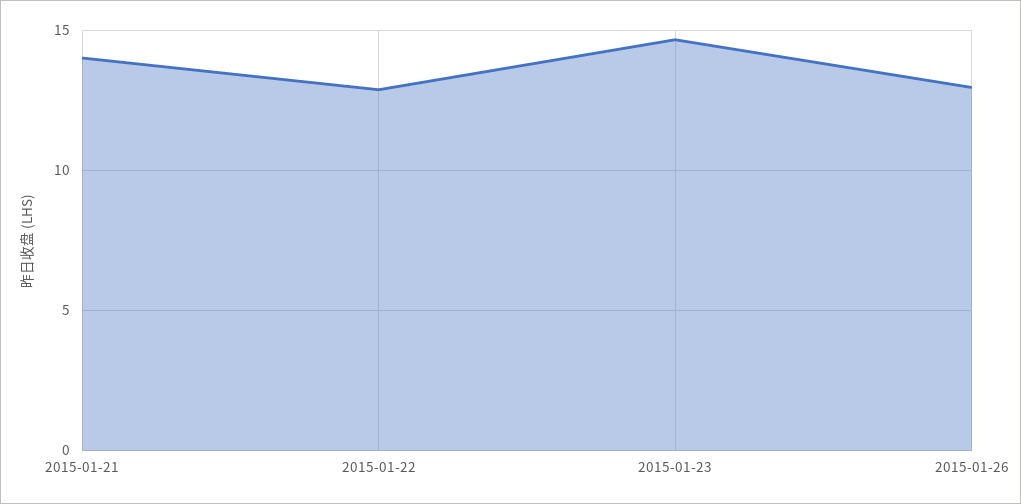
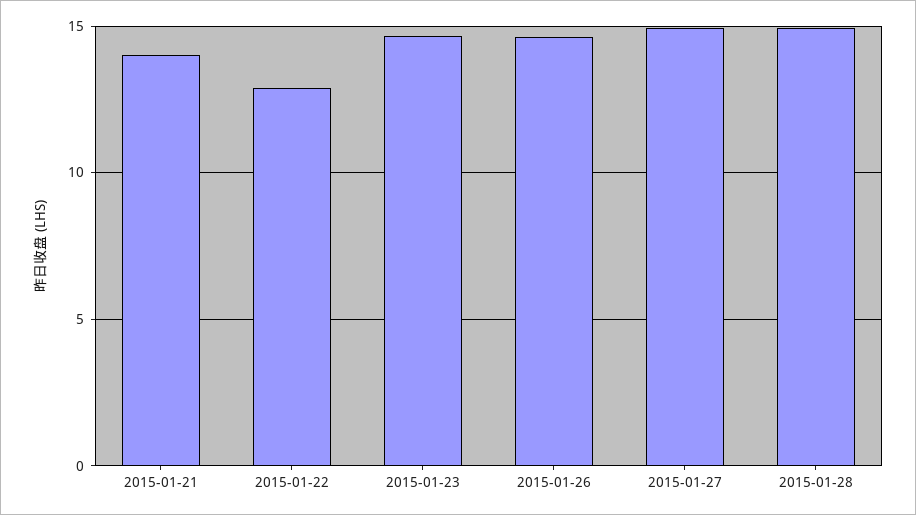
2015-01-26: 13 -> 14.5
2015-01-27: none -> 15
2015-01-28: none -> 15

